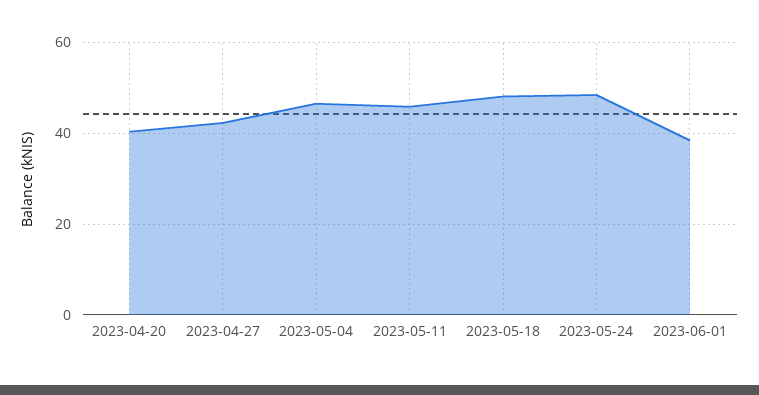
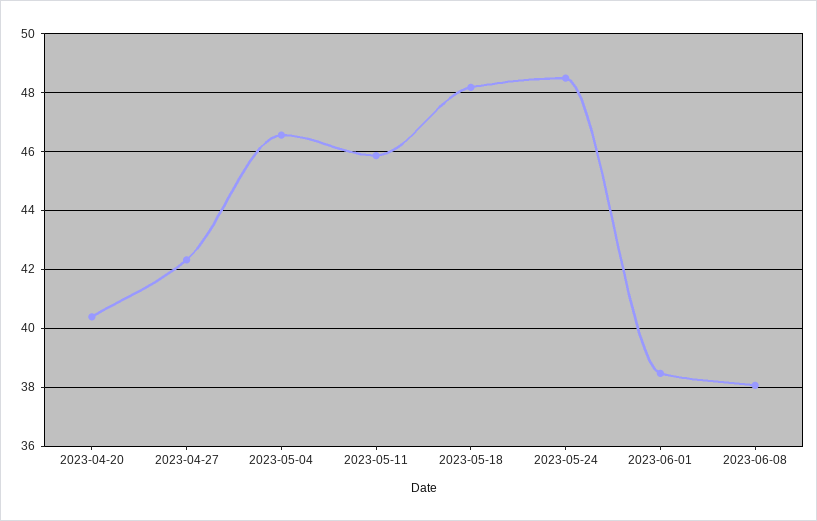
2023-06-08: none -> 38

